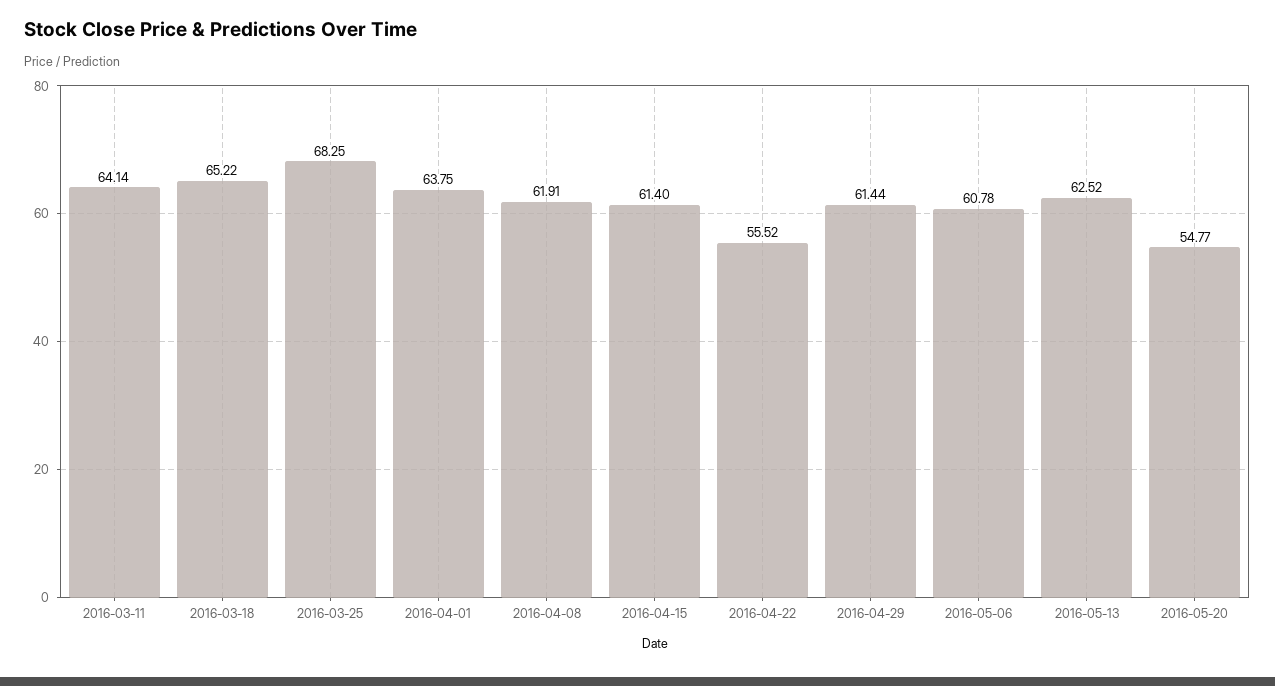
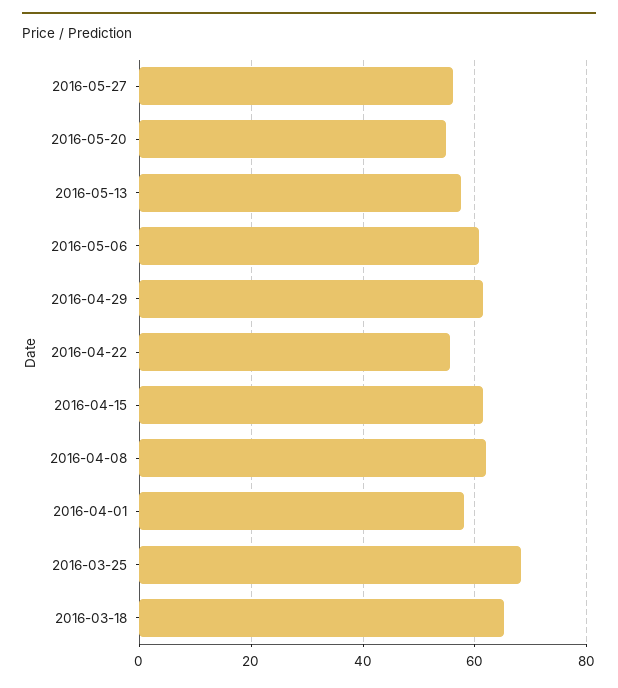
2016-03-11: 64.14 -> none
2016-04-01: 63.75 -> 58
2016-05-13: 62.52 -> 58
2016-05-27: none -> 56

